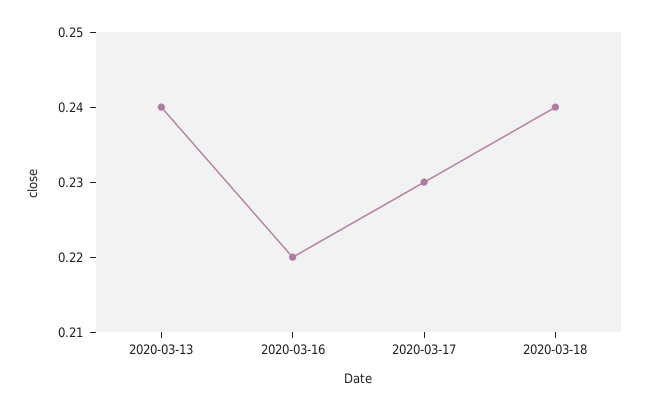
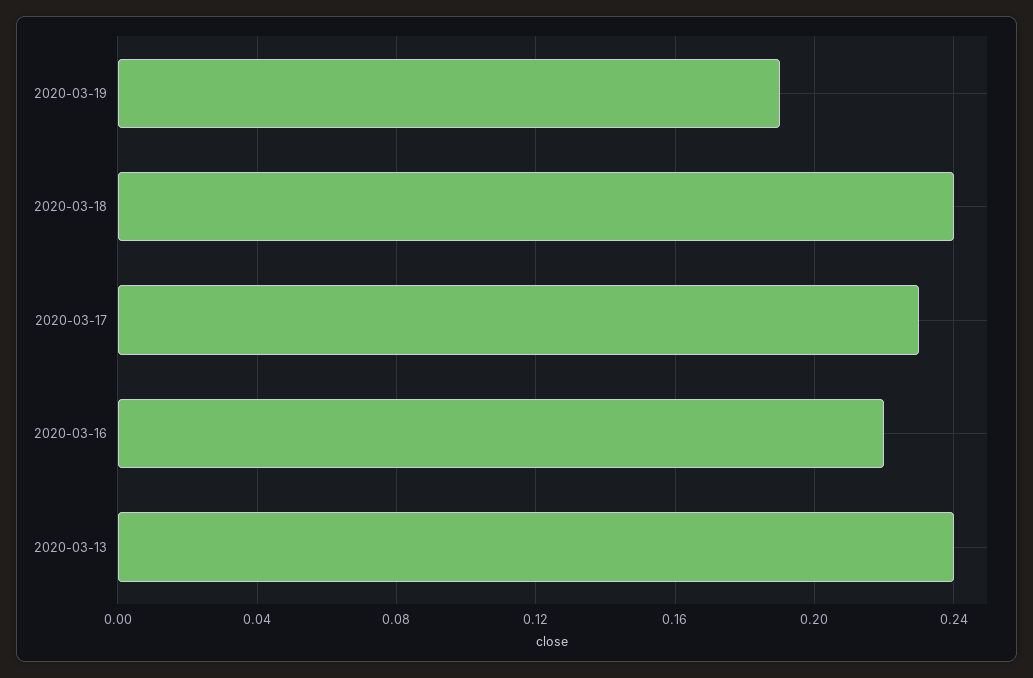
2020-03-19: none -> 0.19

